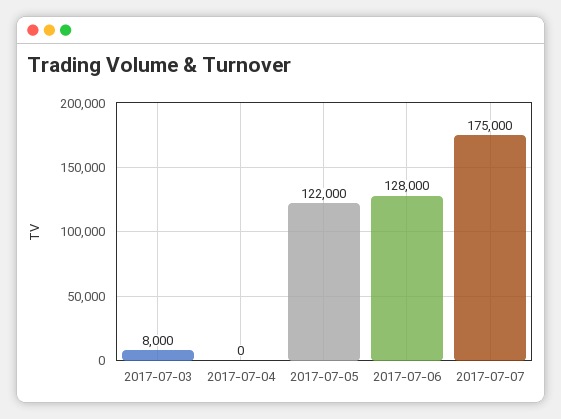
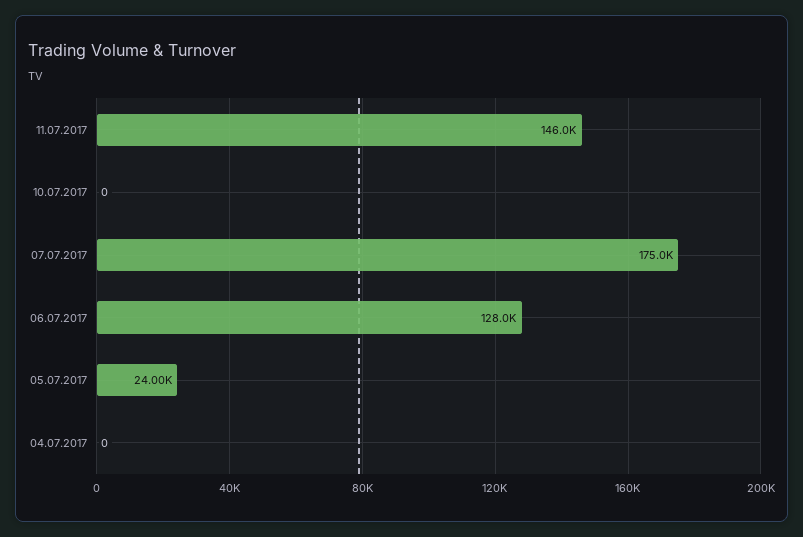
2017-07-03: 8000 -> none
2017-07-05: 122000 -> 24000
11.07.2017: none -> 146000
10.07.2017: none -> 0

